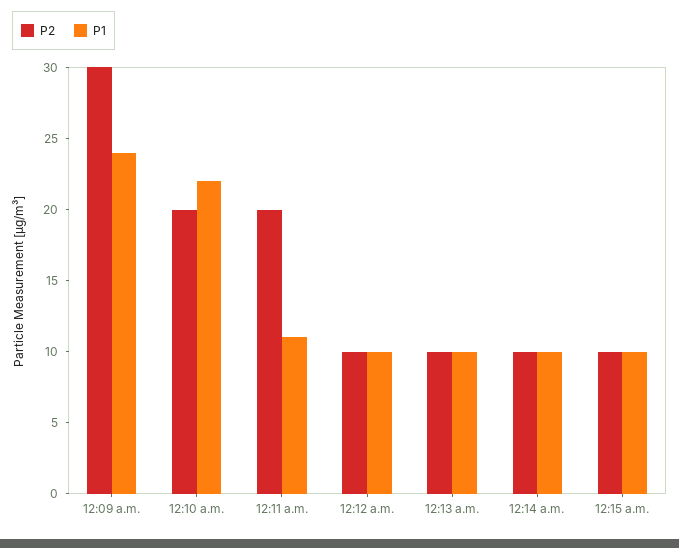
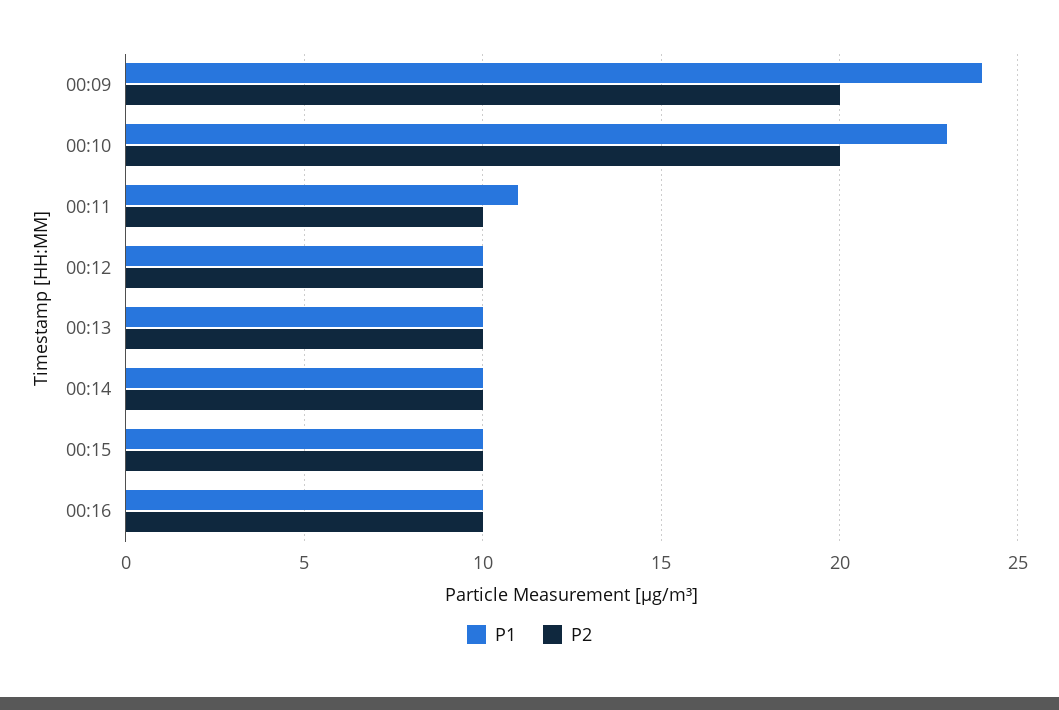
P2, 12:09 a.m.: 30 -> 20
P1, 12:10 a.m.: 22 -> 23
P2, 12:11 a.m.: 20 -> 10
P1, 00:16: none -> 10
P2, 00:16: none -> 10

